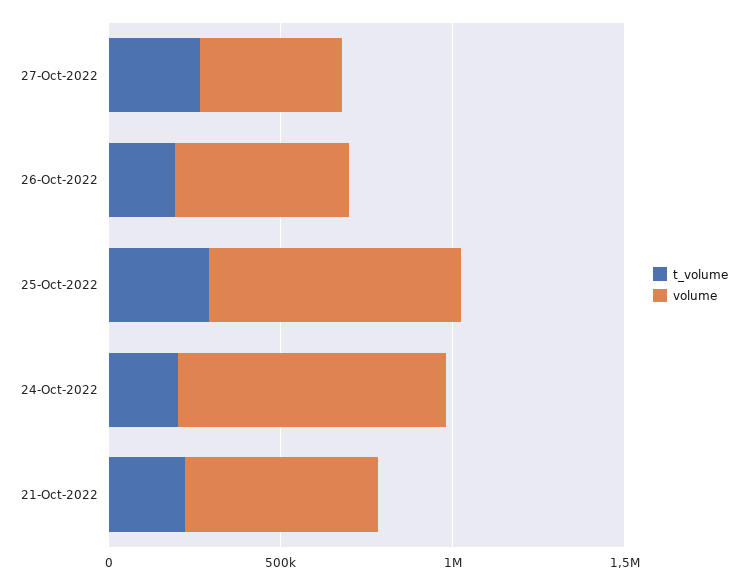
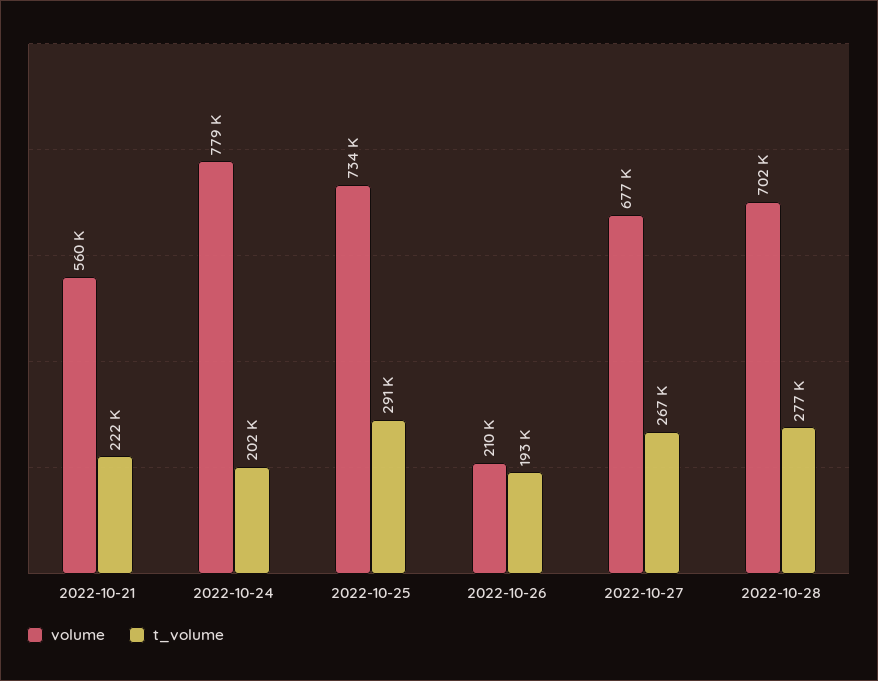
volume, 27-Oct-2022: 400000 -> 677000
volume, 26-Oct-2022: 500000 -> 210000
volume, 2022-10-28: none -> 702000
t_volume, 2022-10-28: none -> 277000

